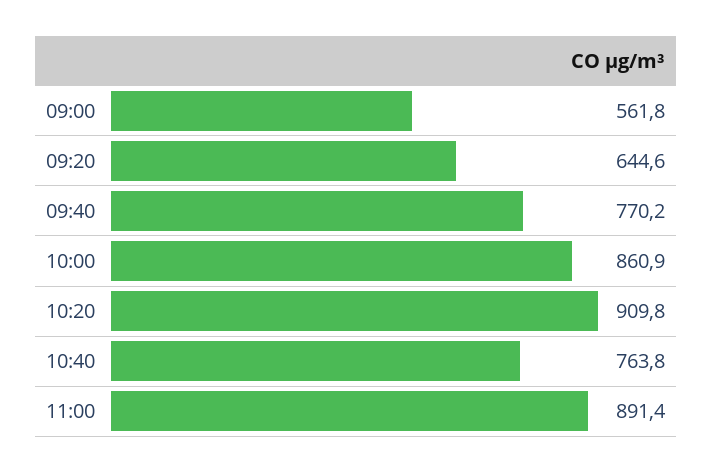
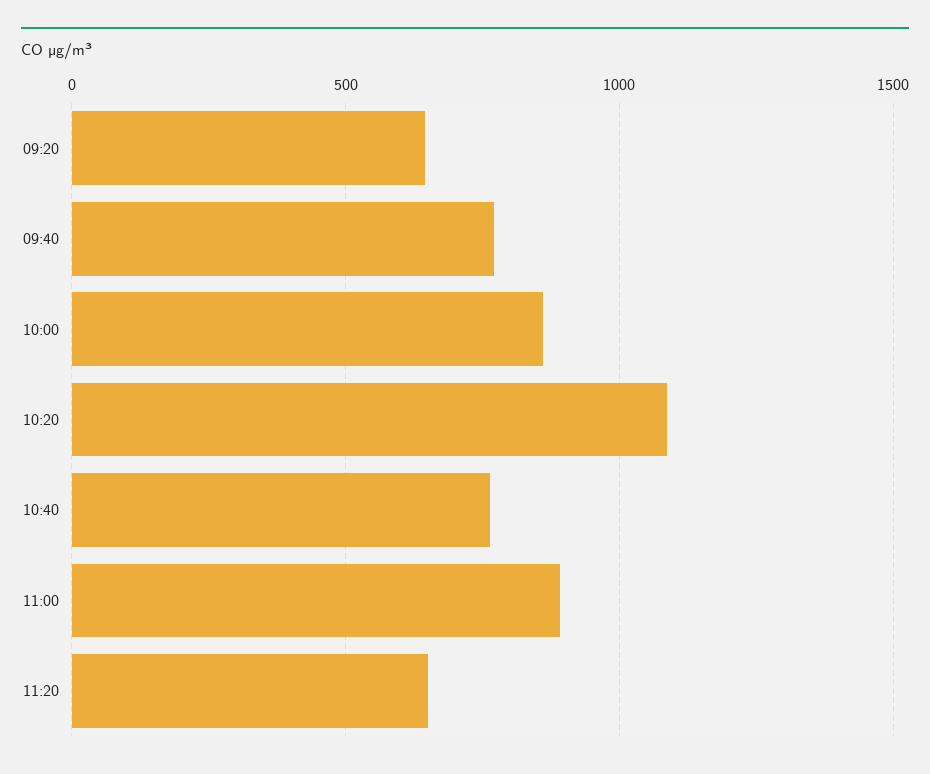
09:00: 561.8 -> none
10:20: 909.8 -> 1100
11:20: none -> 650

